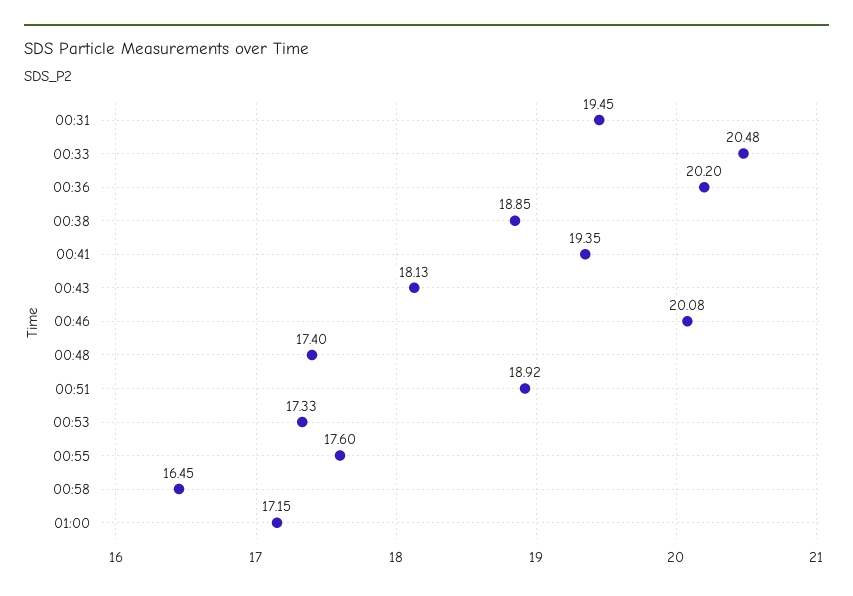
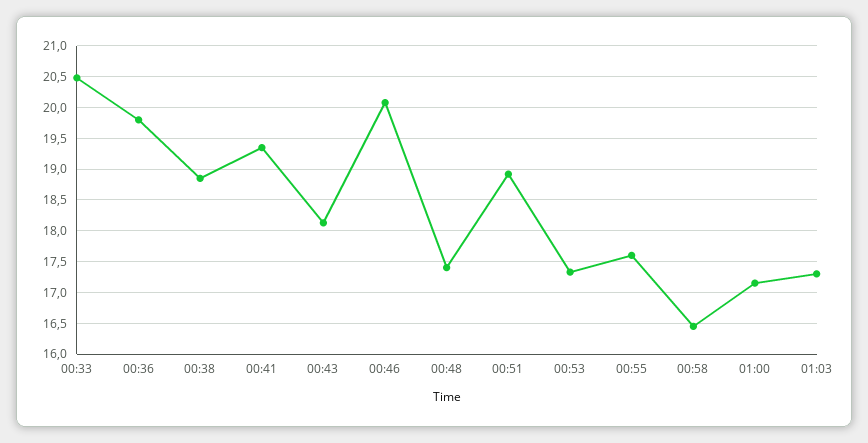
00:31: 19.45 -> none
00:36: 20.2 -> 19.8
01:03: none -> 17.3

